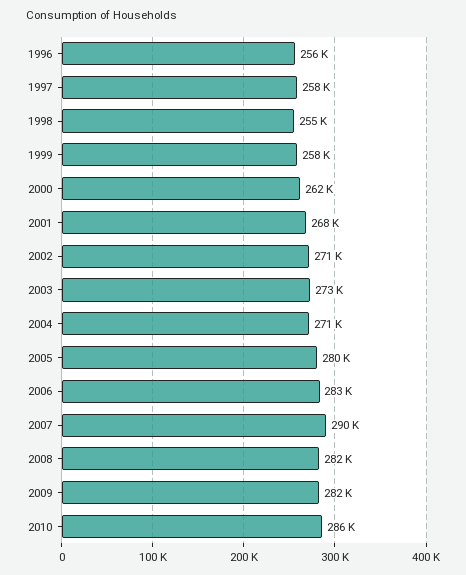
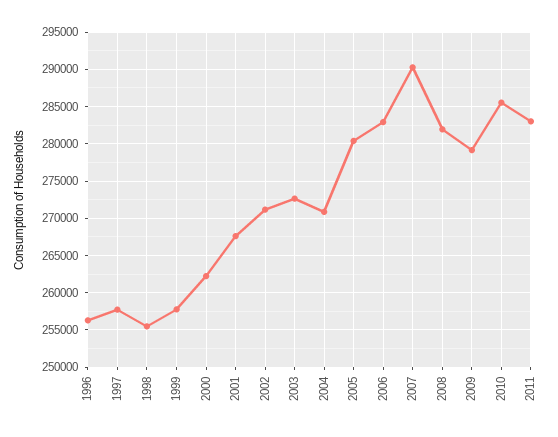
2009: 282000 -> 279000
2011: none -> 283000

